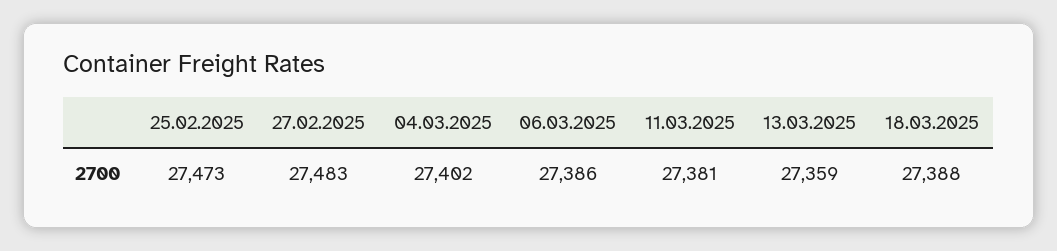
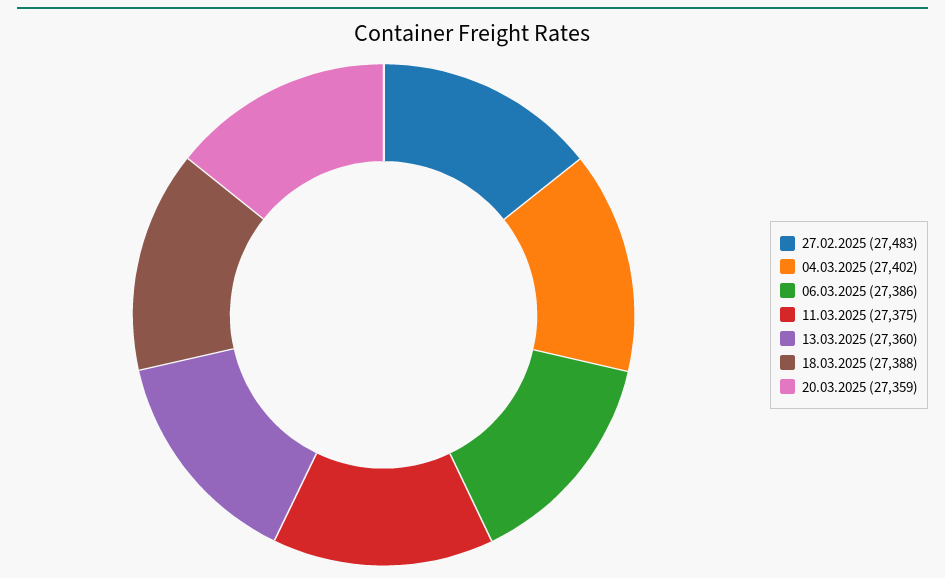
25.02.2025: 27473 -> none
11.03.2025: 27381 -> 27375
13.03.2025: 27359 -> 27360
20.03.2025: none -> 27359

